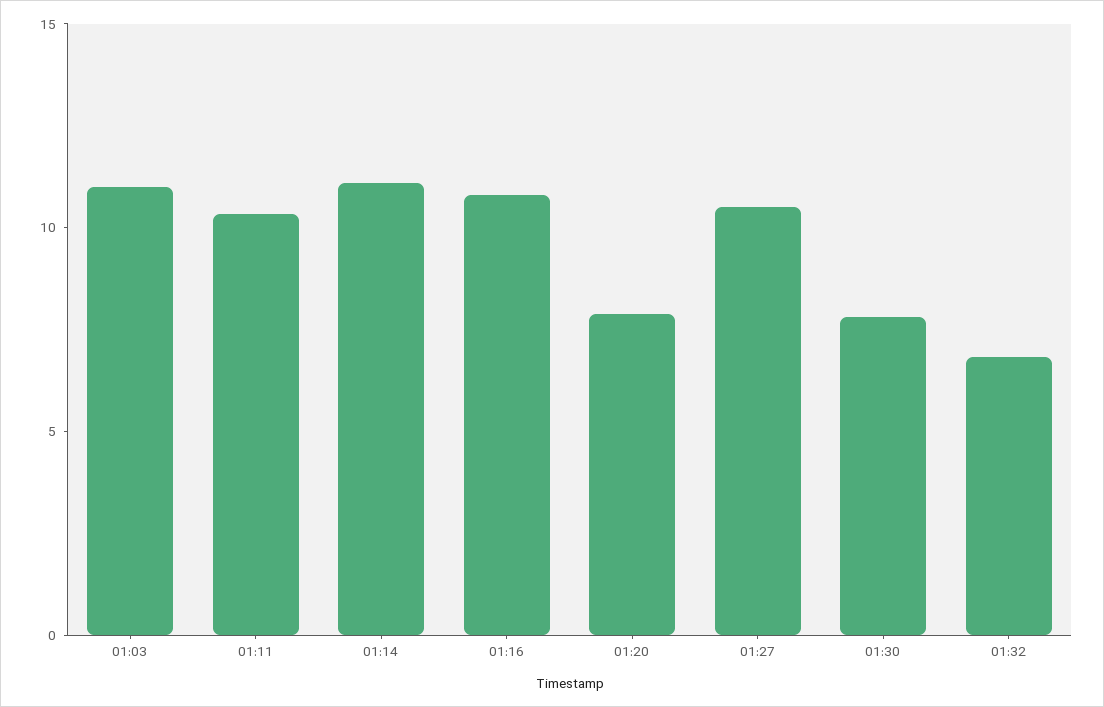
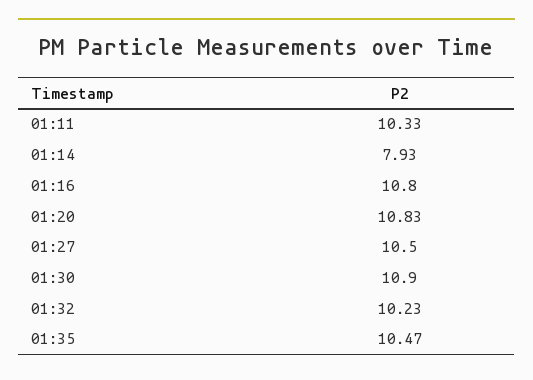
01:03: 11 -> none
01:14: 11 -> 7.93
01:20: 8 -> 10.83
01:30: 8 -> 10.9
01:32: 7 -> 10.23
01:35: none -> 10.47

